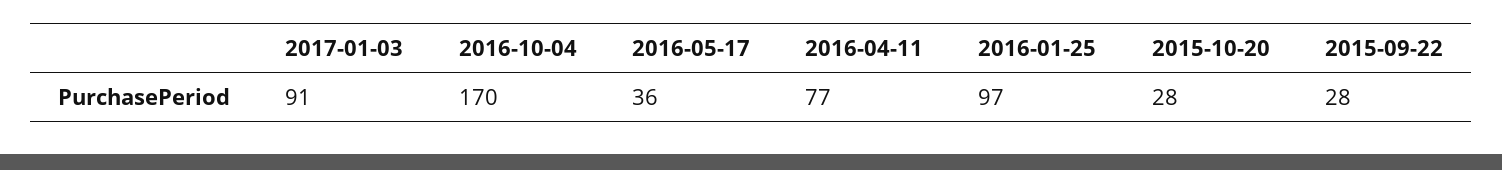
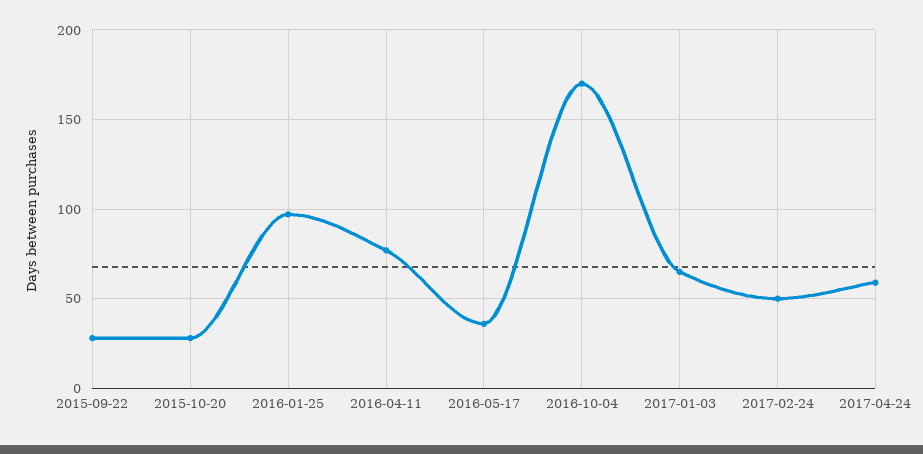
2017-01-03: 91 -> 65
2017-02-24: none -> 50
2017-04-24: none -> 60

